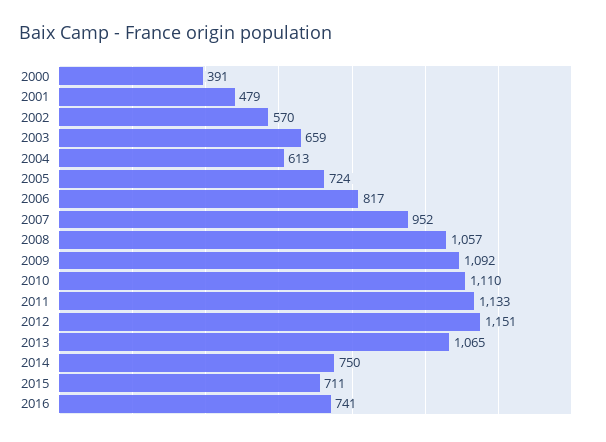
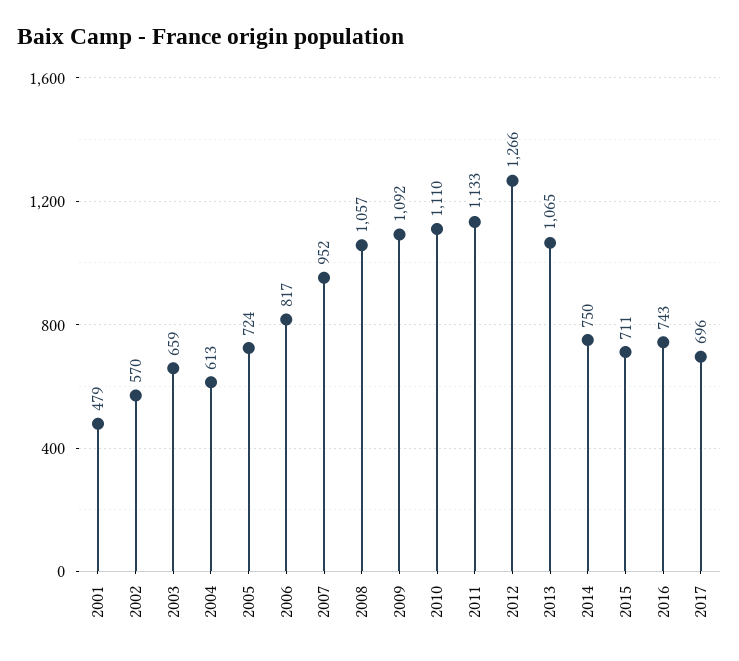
2000: 391 -> none
2012: 1151 -> 1266
2016: 741 -> 743
2017: none -> 696

